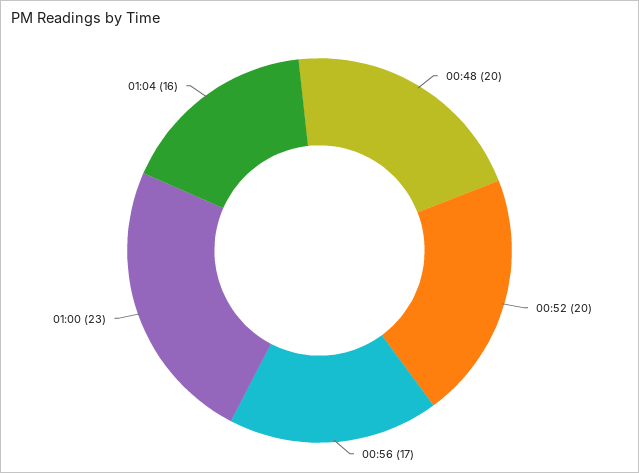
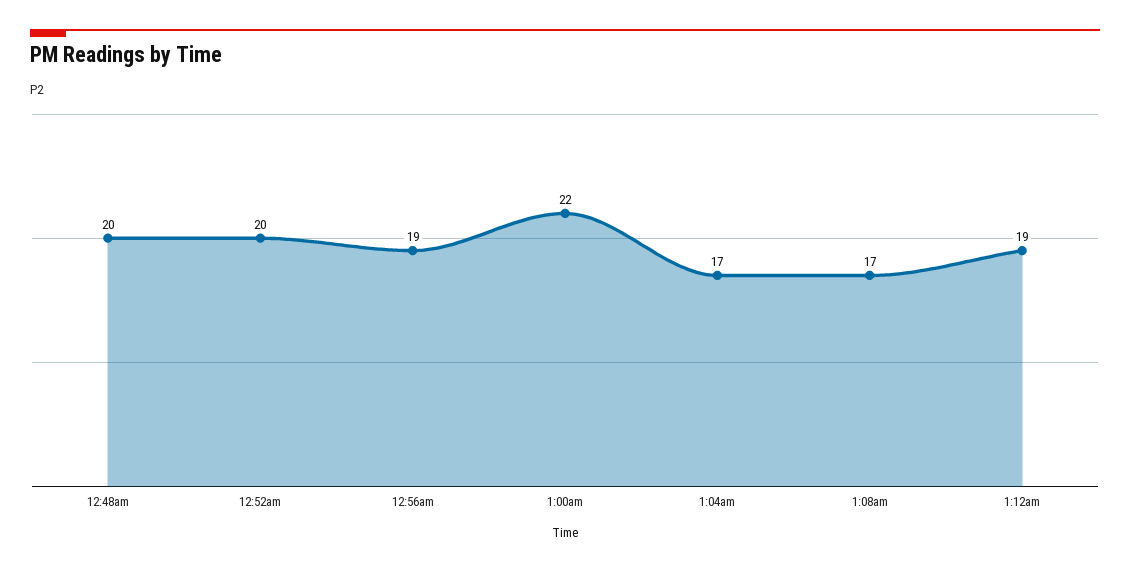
00:56: 17 -> 19
01:00: 23 -> 22
01:04: 16 -> 17
1:08am: none -> 17
1:12am: none -> 19

